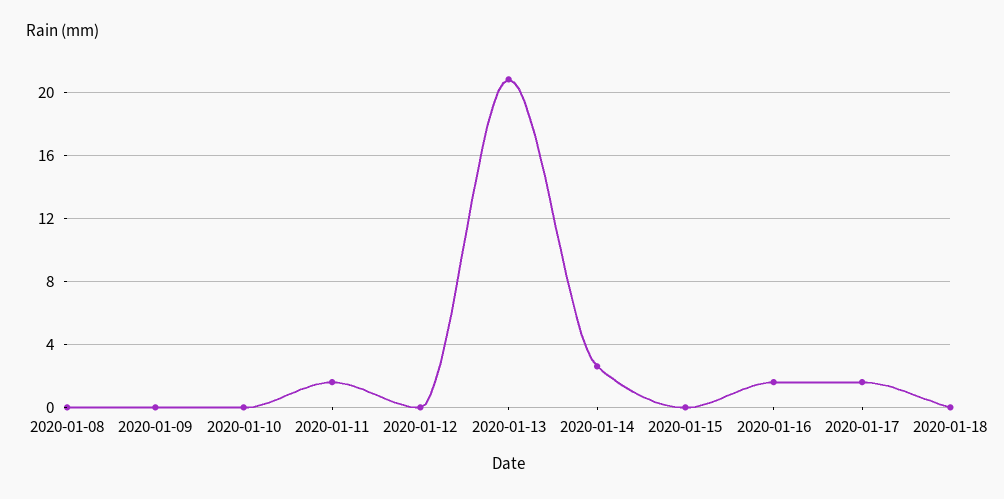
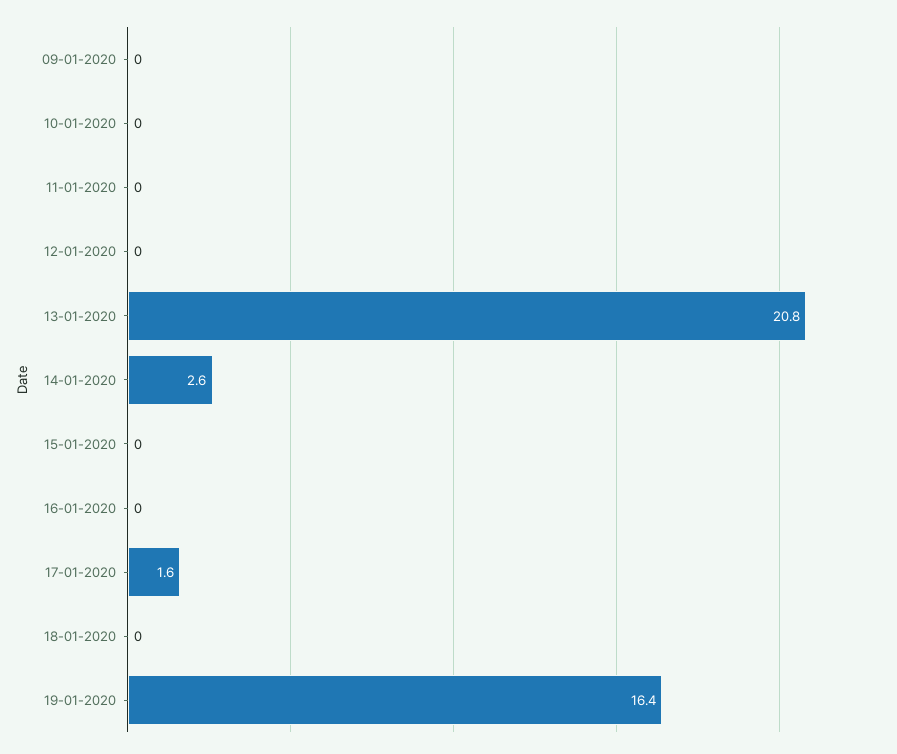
2020-01-08: 0 -> none
2020-01-11: 1.5 -> 0
2020-01-16: 1.5 -> 0
19-01-2020: none -> 16.4

